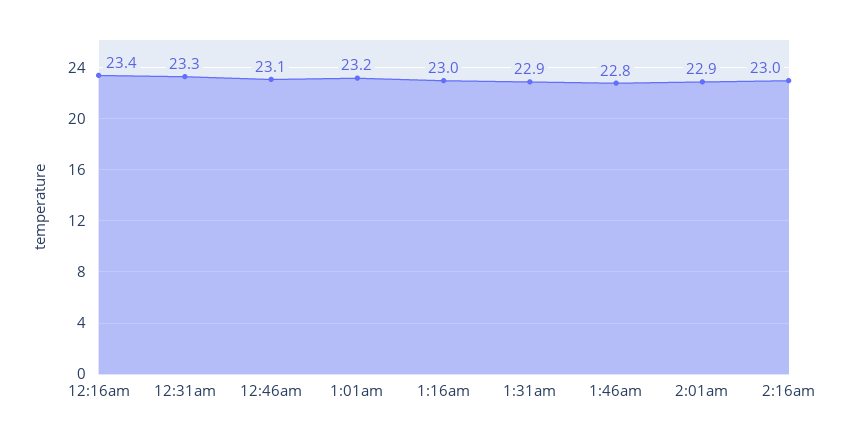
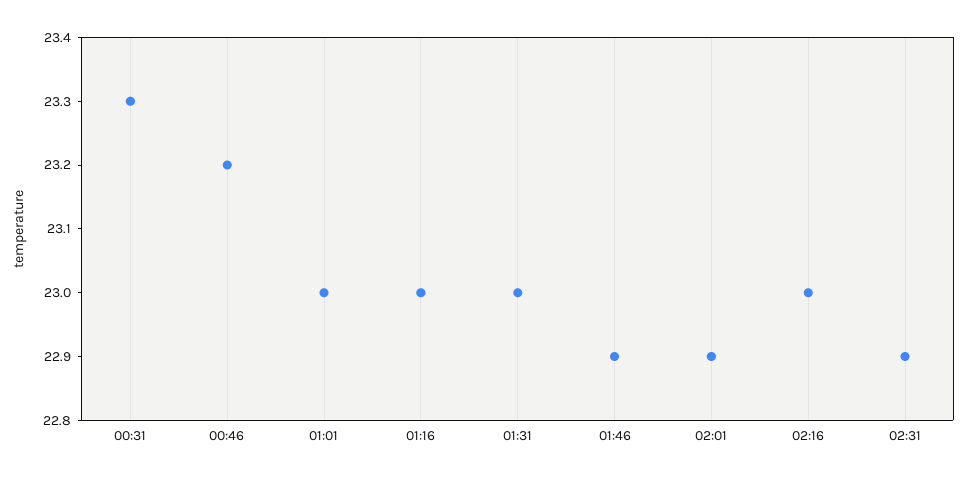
12:16am: 23.4 -> none
12:46am: 23.1 -> 23.2
1:01am: 23.2 -> 23
1:31am: 22.9 -> 23
1:46am: 22.8 -> 22.9
02:31: none -> 22.9

